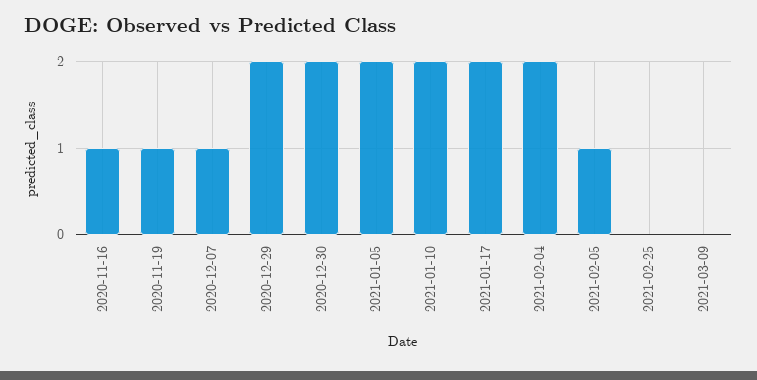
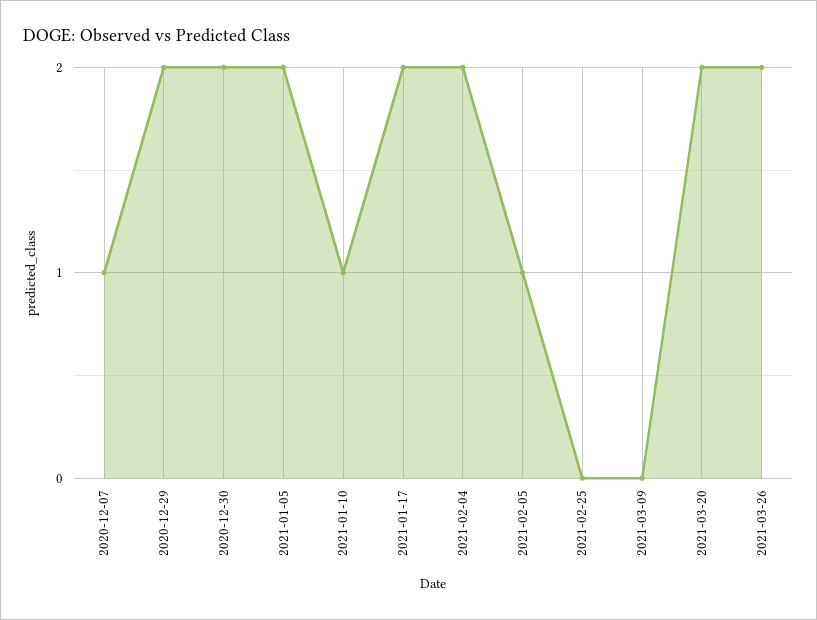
2020-11-16: 1 -> none
2020-11-19: 1 -> none
2021-01-10: 2 -> 1
2021-03-20: none -> 2
2021-03-26: none -> 2

